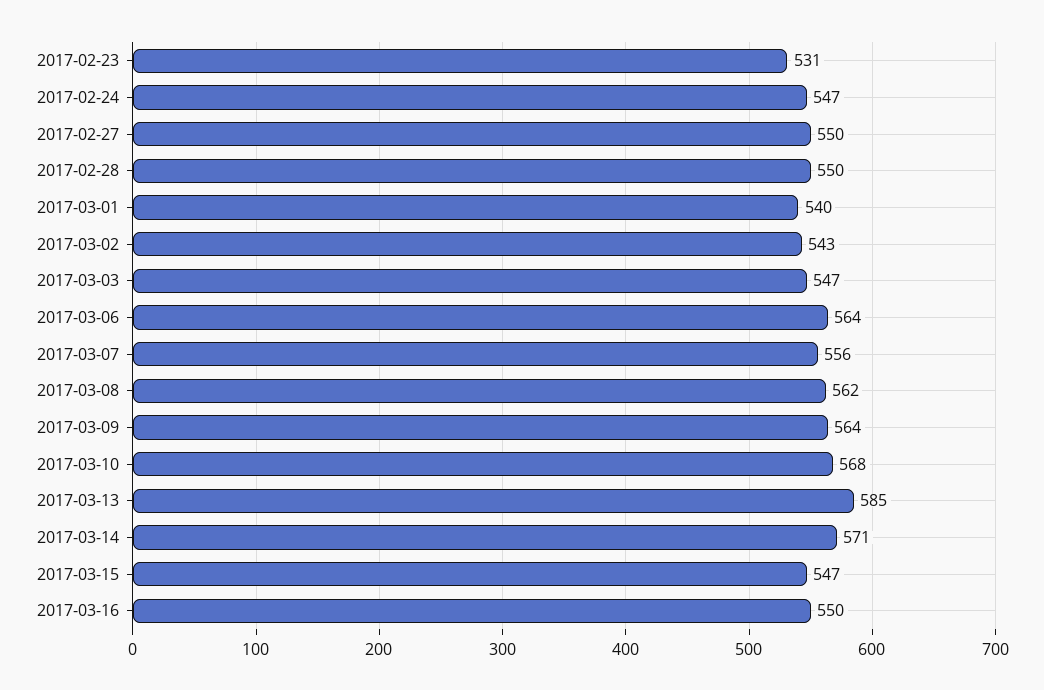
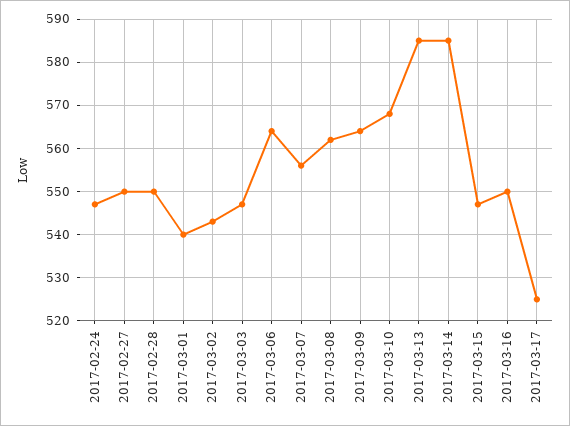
2017-02-23: 531 -> none
2017-03-14: 571 -> 585
2017-03-17: none -> 525

